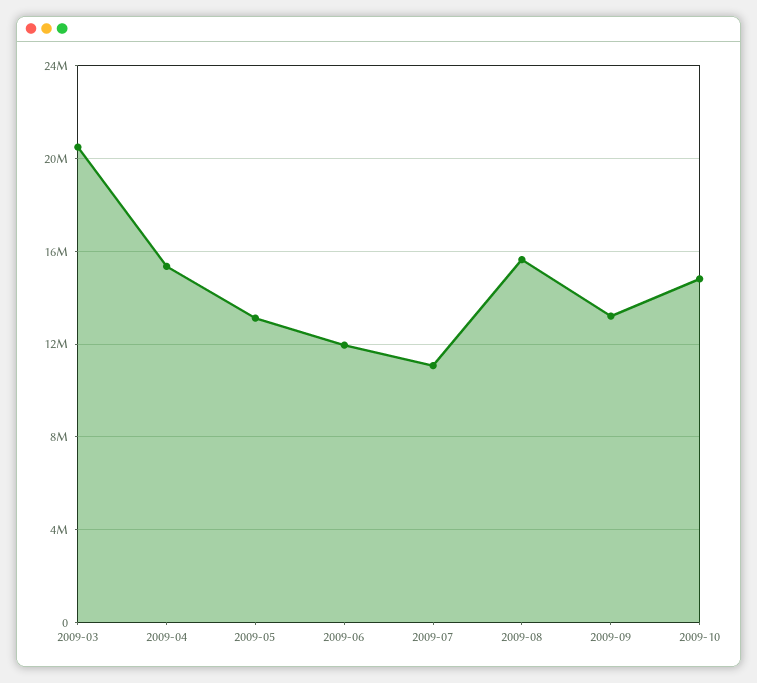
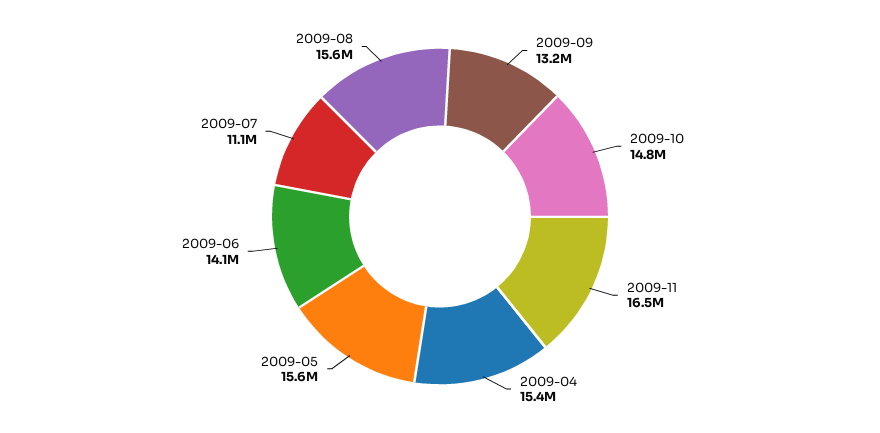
2009-03: 20500000 -> none
2009-05: 13000000 -> 15600000
2009-06: 12000000 -> 14100000
2009-11: none -> 16500000

